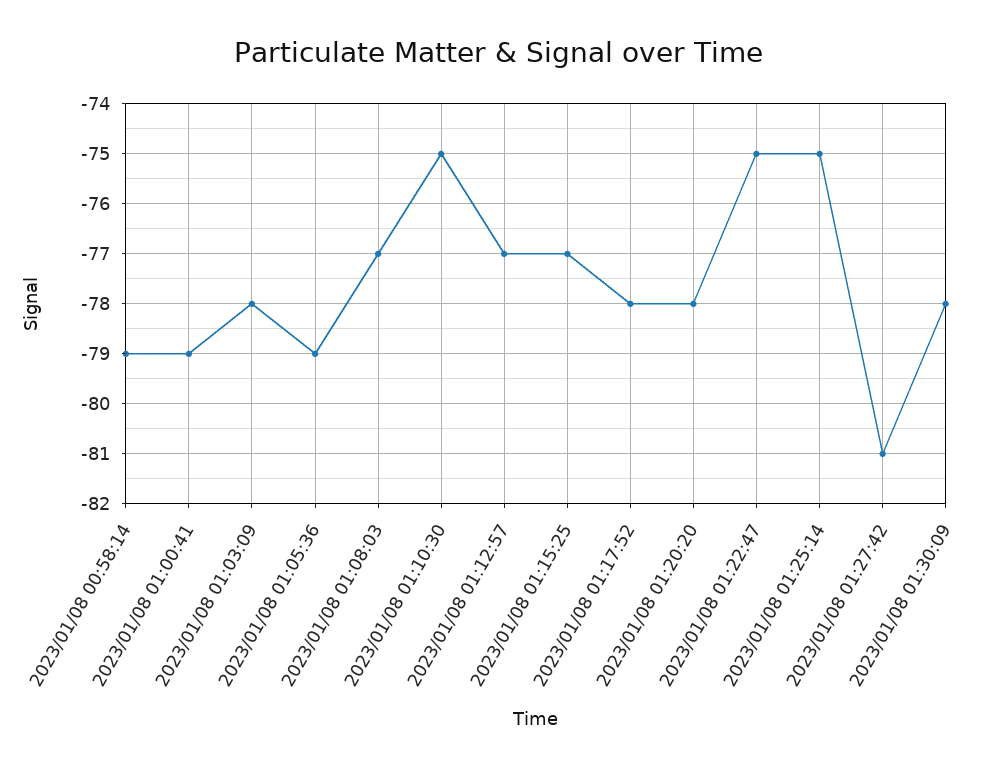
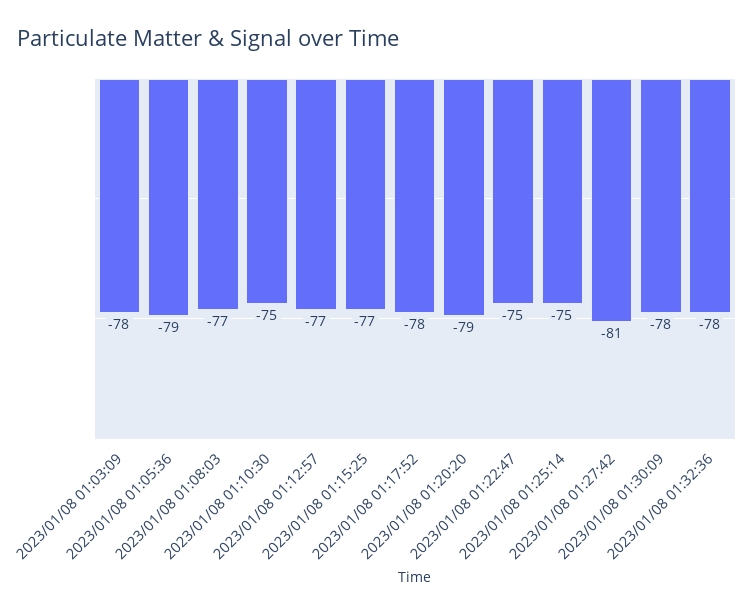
2023/01/08 00:58:14: -79 -> none
2023/01/08 01:00:41: -79 -> none
2023/01/08 01:20:20: -78 -> -79
2023/01/08 01:32:36: none -> -78

